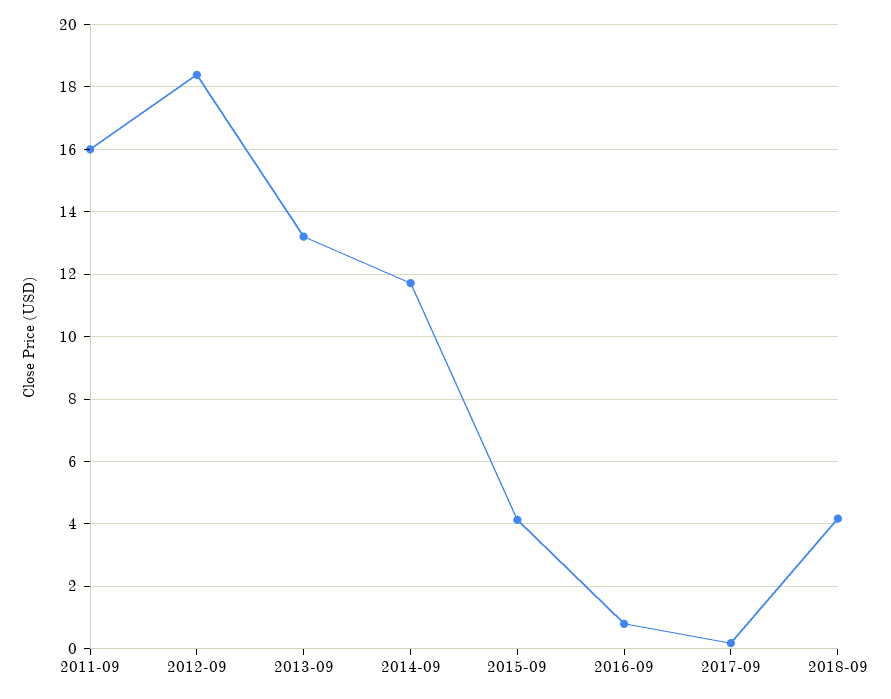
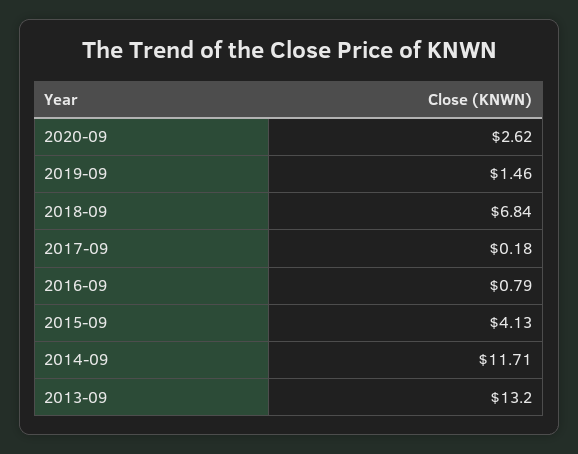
2011-09: 16 -> none
2012-09: 18.4 -> none
2018-09: 4.2 -> 6.84
2020-09: none -> 2.62
2019-09: none -> 1.46

